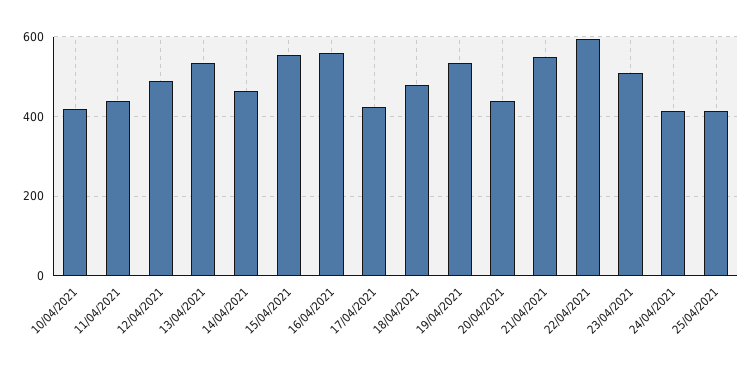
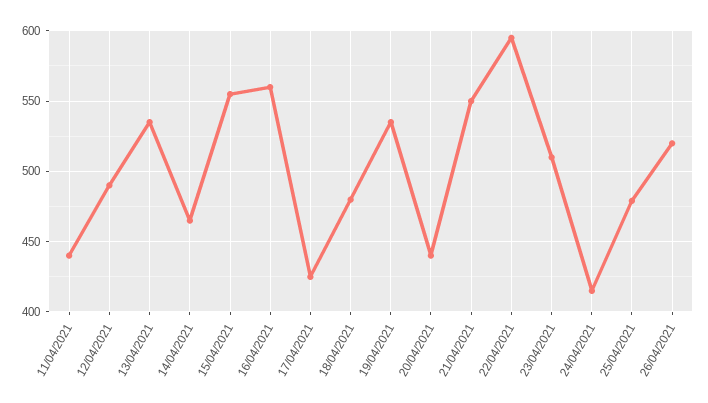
10/04/2021: 420 -> none
25/04/2021: 420 -> 480
26/04/2021: none -> 520

